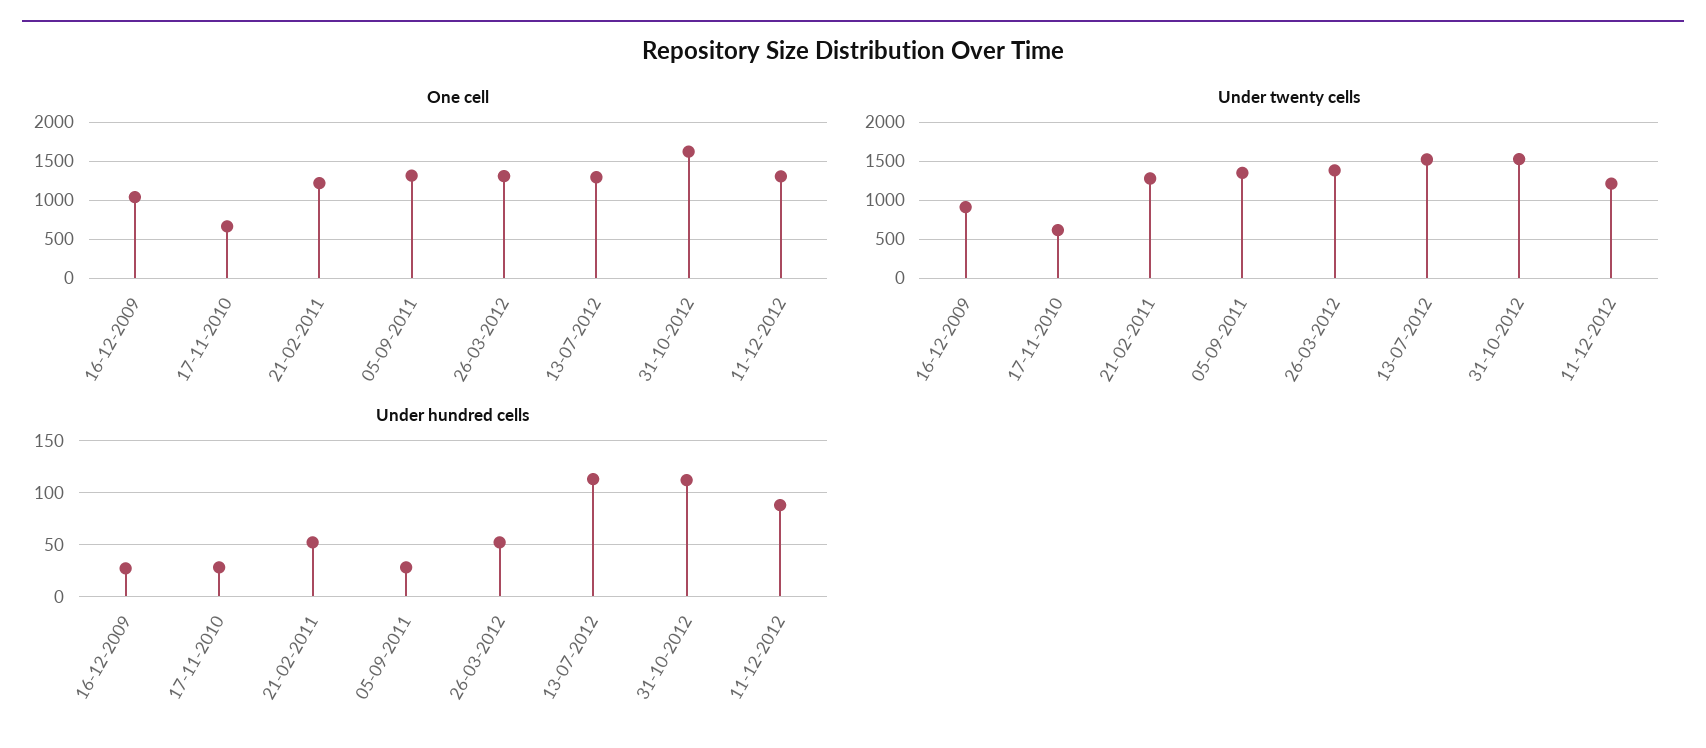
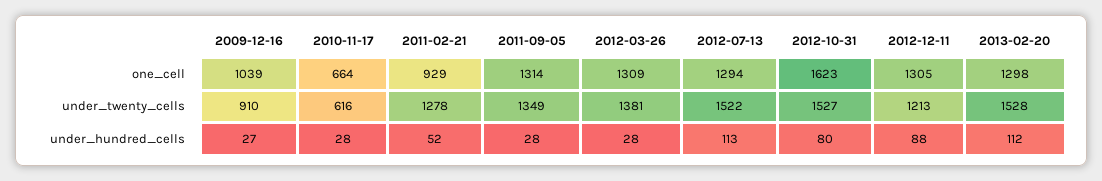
One cell, 21-02-2011: 1200 -> 929
Under hundred cells, 26-03-2012: 50 -> 28
Under hundred cells, 31-10-2012: 110 -> 80
One cell, 2013-02-20: none -> 1298
Under twenty cells, 2013-02-20: none -> 1528
Under hundred cells, 2013-02-20: none -> 112

